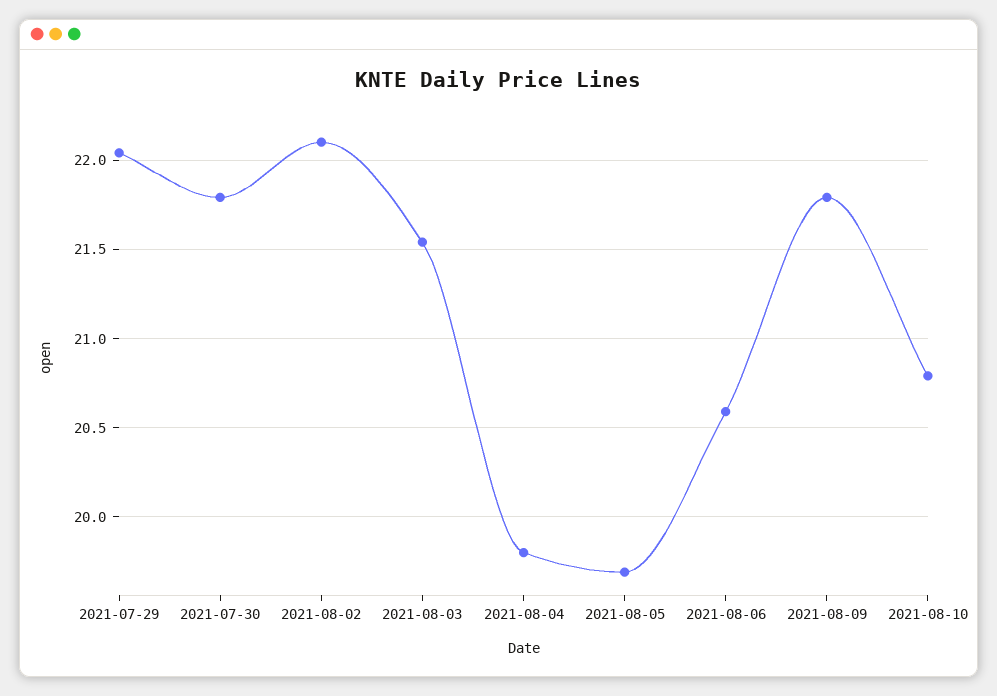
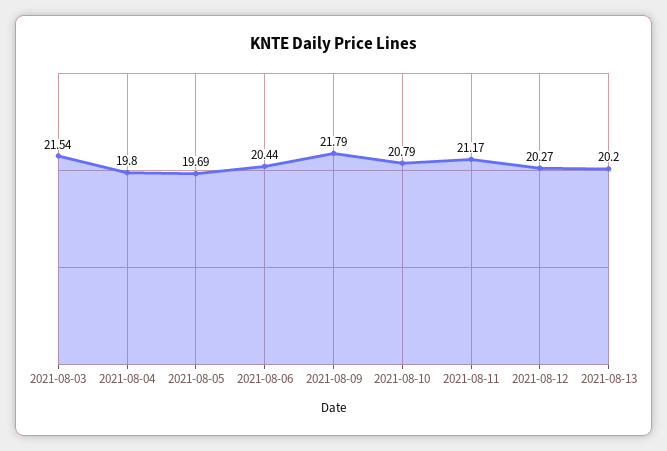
2021-07-29: 22.05 -> none
2021-07-30: 21.8 -> none
2021-08-02: 22.1 -> none
2021-08-06: 20.6 -> 20.44
2021-08-11: none -> 21.17
2021-08-12: none -> 20.27
2021-08-13: none -> 20.2

